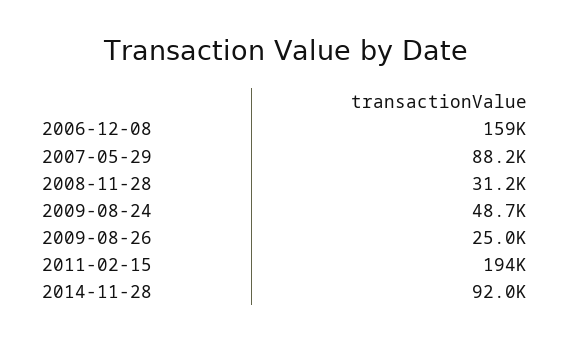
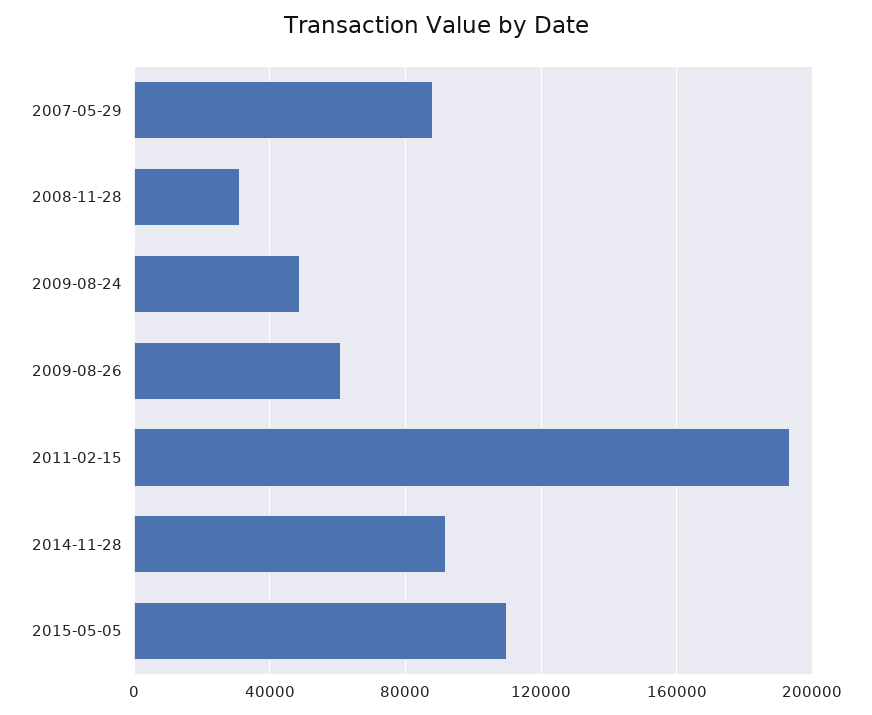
2006-12-08: 159000 -> none
2009-08-26: 25000 -> 60000
2015-05-05: none -> 110000

